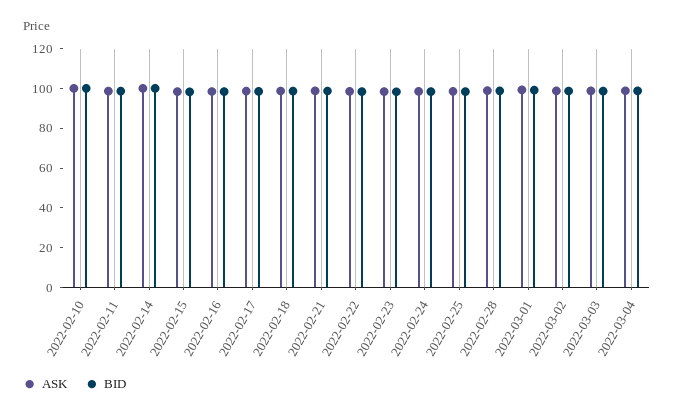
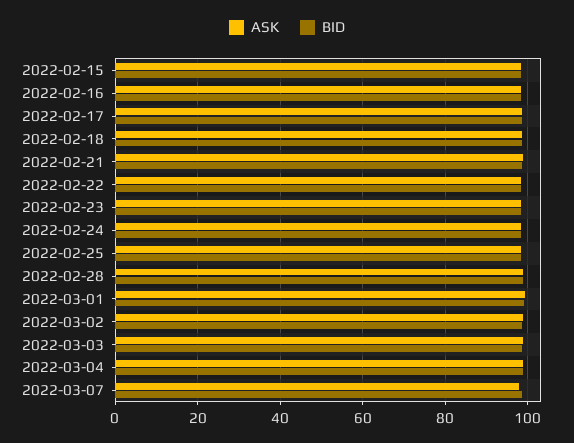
ASK, 2022-02-10: 100 -> none
BID, 2022-02-10: 100 -> none
ASK, 2022-02-11: 100 -> none
BID, 2022-02-11: 100 -> none
ASK, 2022-02-14: 100 -> none
BID, 2022-02-14: 100 -> none
ASK, 2022-03-07: none -> 98
BID, 2022-03-07: none -> 98

